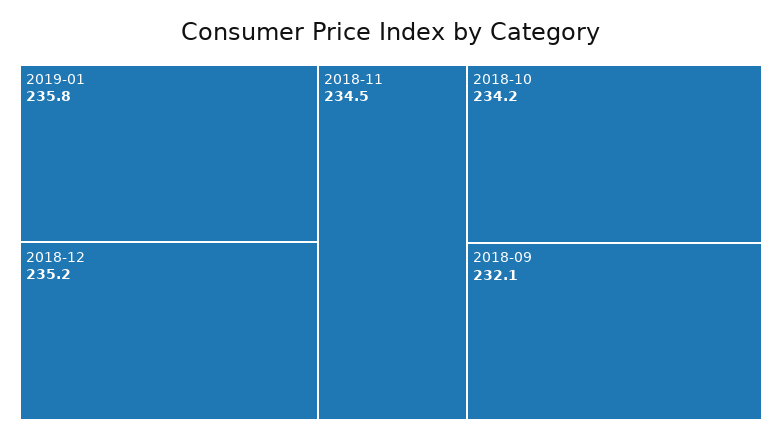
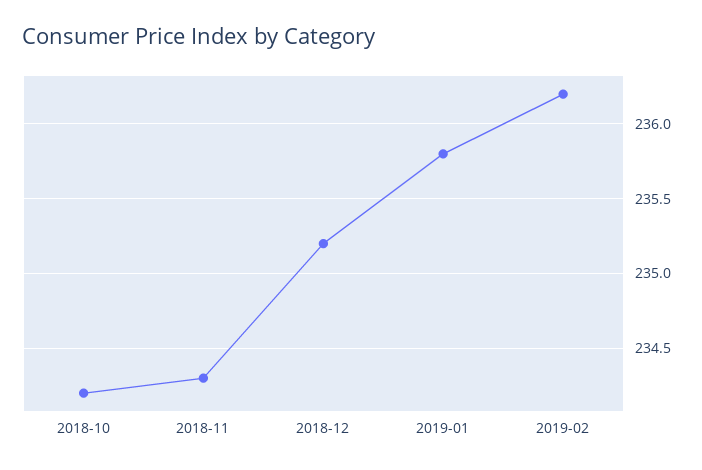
2018-11: 234.5 -> 234.3
2018-09: 232.1 -> none
2019-02: none -> 236.2

